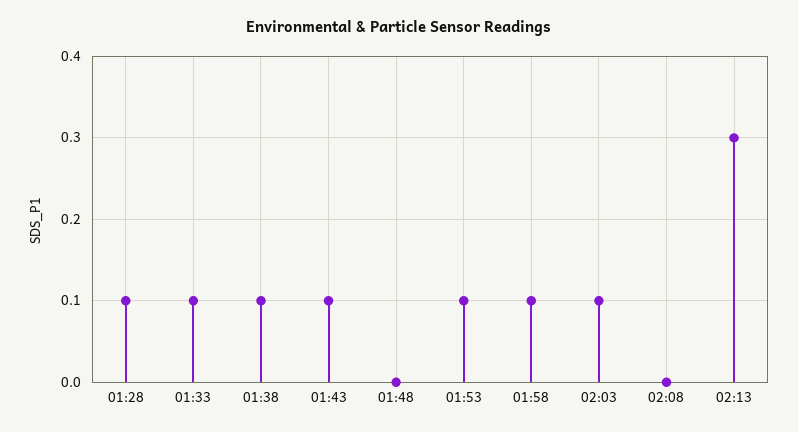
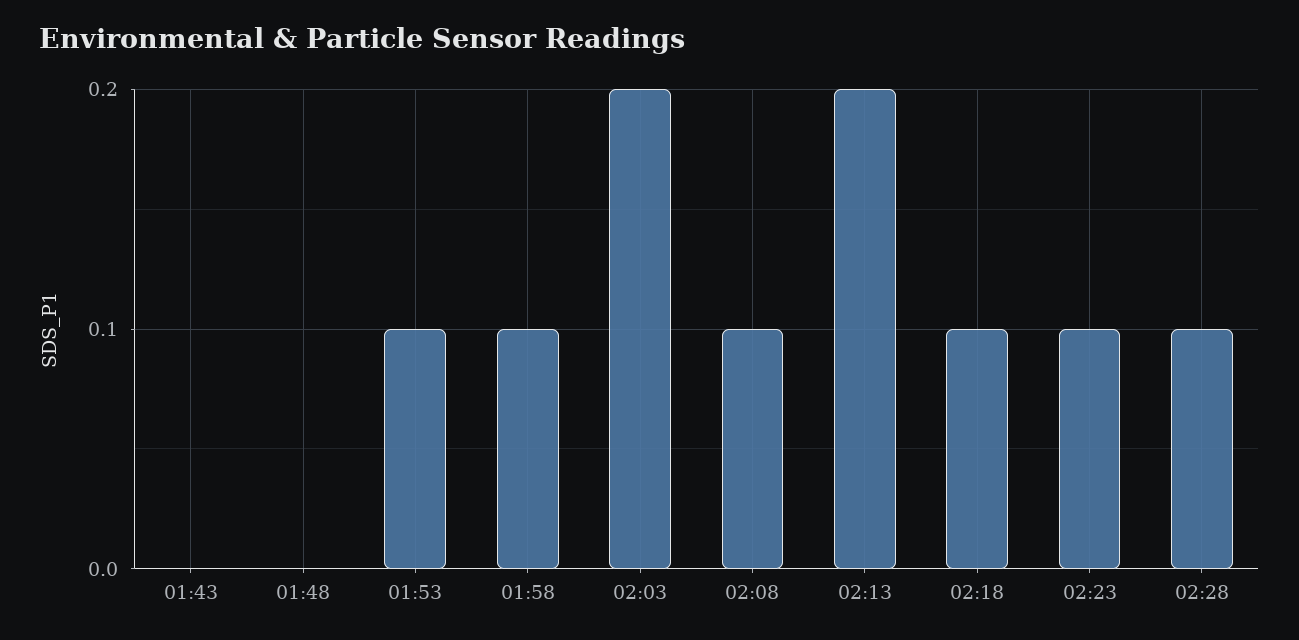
01:28: 0.1 -> none
01:33: 0.1 -> none
01:38: 0.1 -> none
01:43: 0.1 -> 0
02:03: 0.1 -> 0.2
02:08: 0 -> 0.1
02:13: 0.3 -> 0.2
02:18: none -> 0.1
02:23: none -> 0.1
02:28: none -> 0.1

